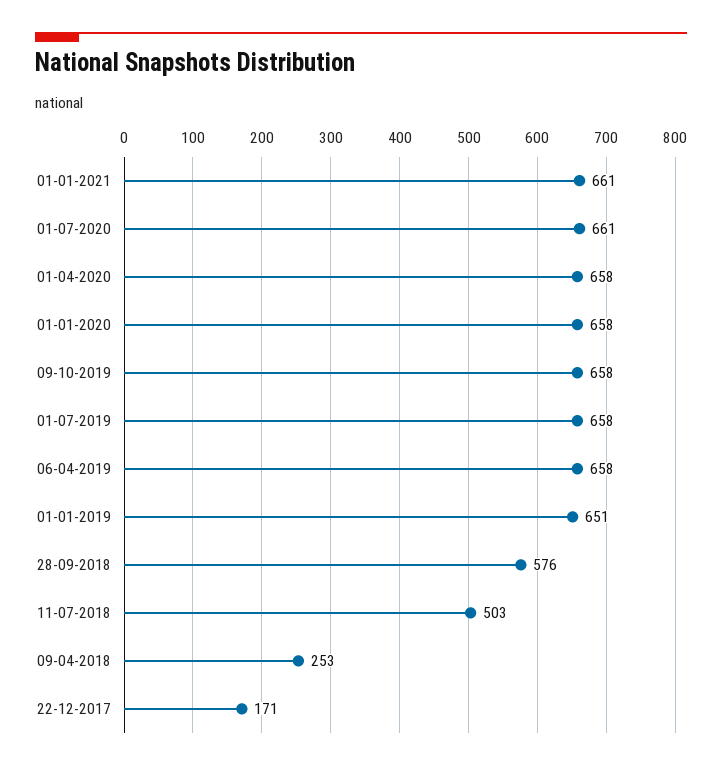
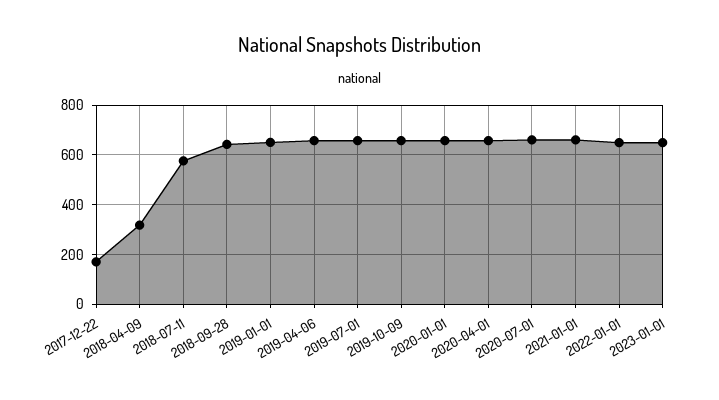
28-09-2018: 576 -> 650
11-07-2018: 503 -> 575
09-04-2018: 253 -> 325
2022-01-01: none -> 650
2023-01-01: none -> 650

